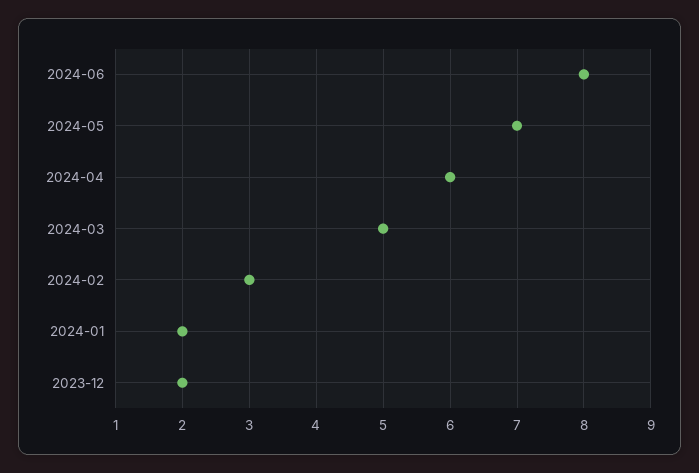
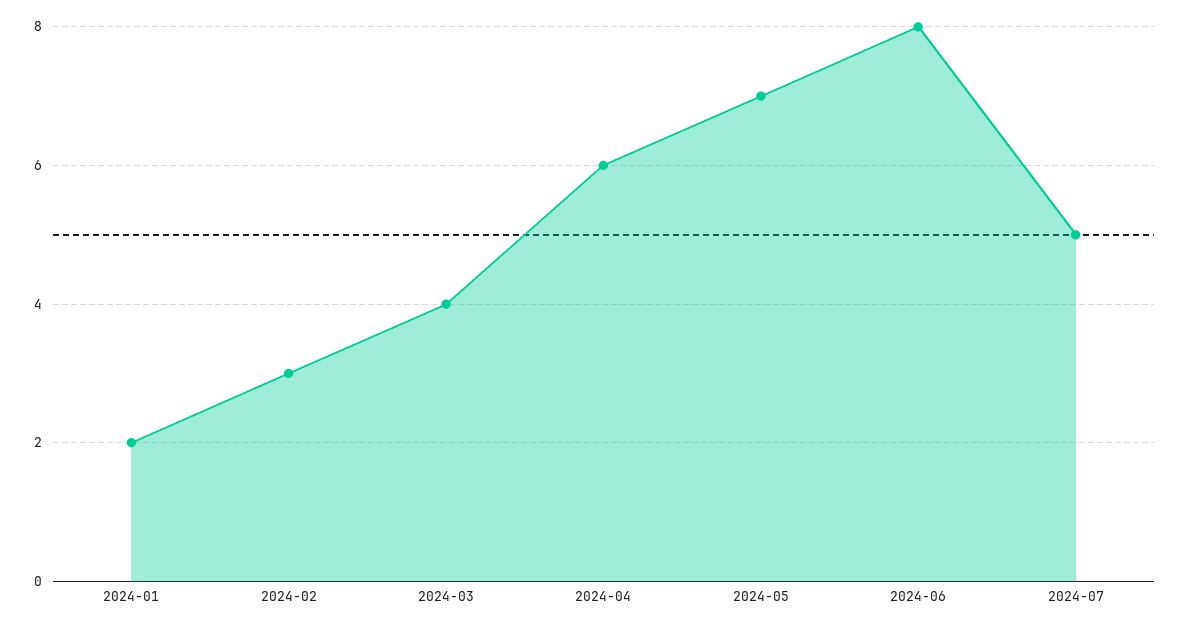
2024-03: 5 -> 4
2023-12: 2 -> none
2024-07: none -> 5

